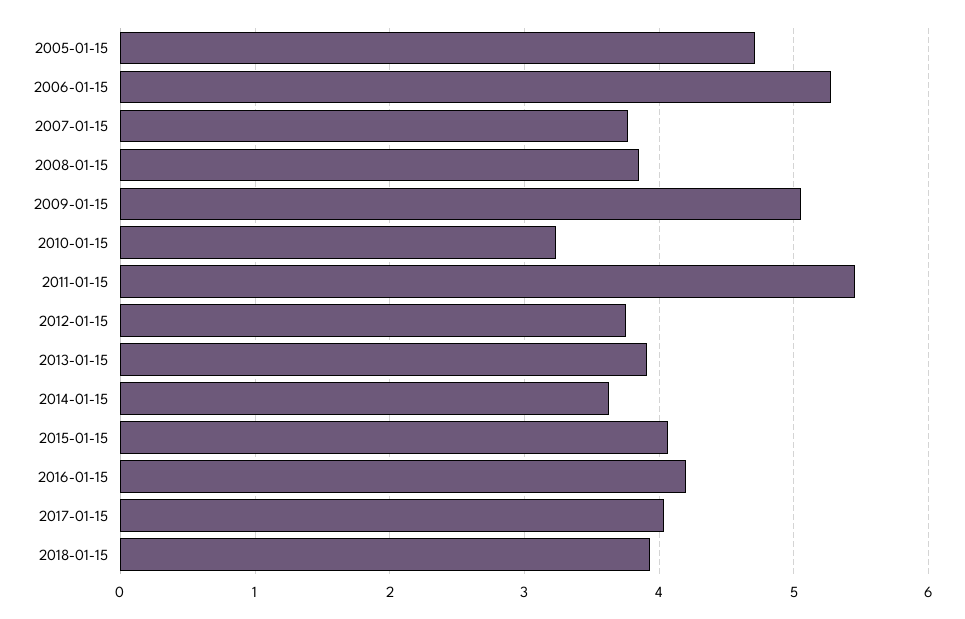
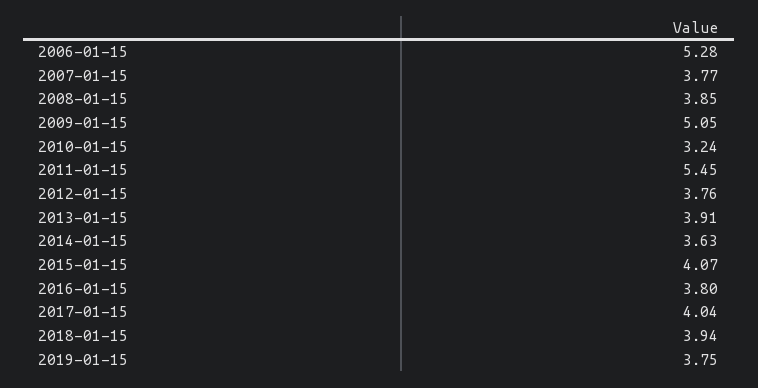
2005-01-15: 4.7 -> none
2016-01-15: 4.2 -> 3.8
2019-01-15: none -> 3.75

